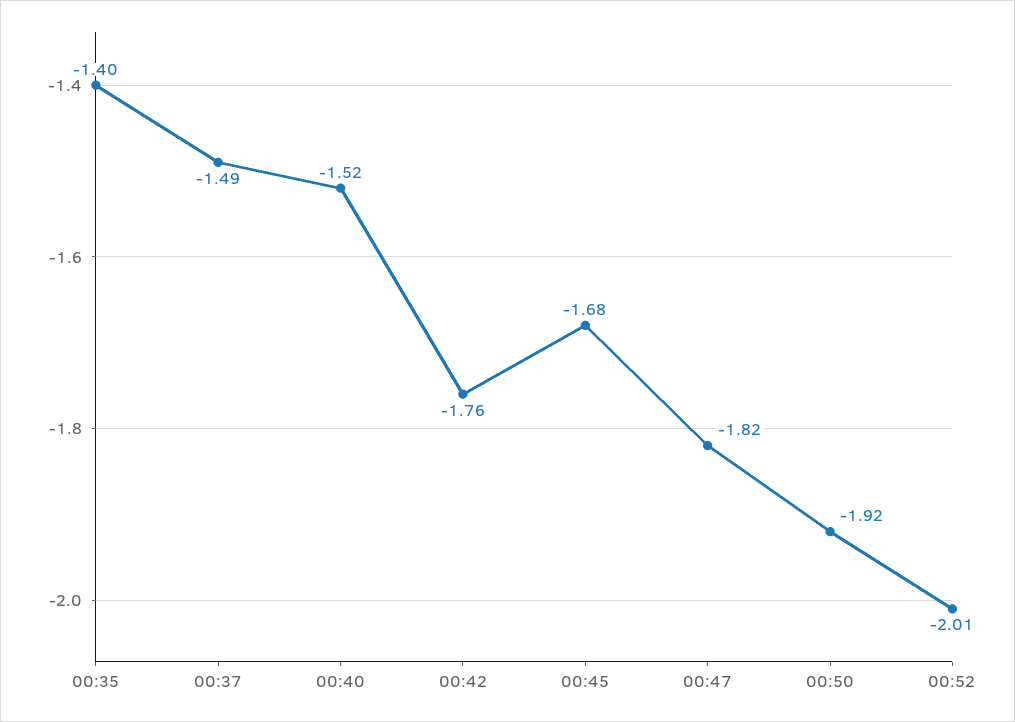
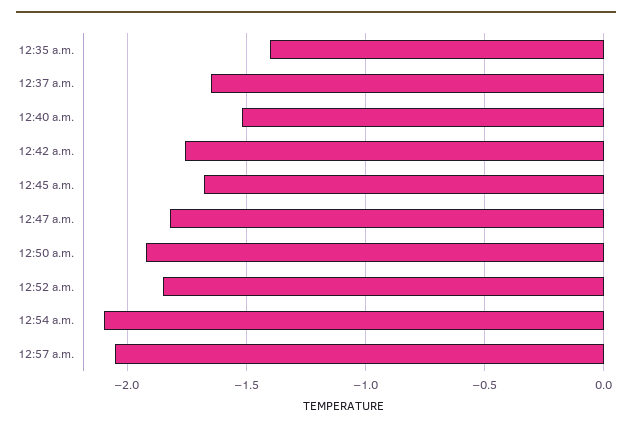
00:37: -1.49 -> -1.65
00:52: -2.01 -> -1.85
12:54 a.m.: none -> -2.1
12:57 a.m.: none -> -2.05

